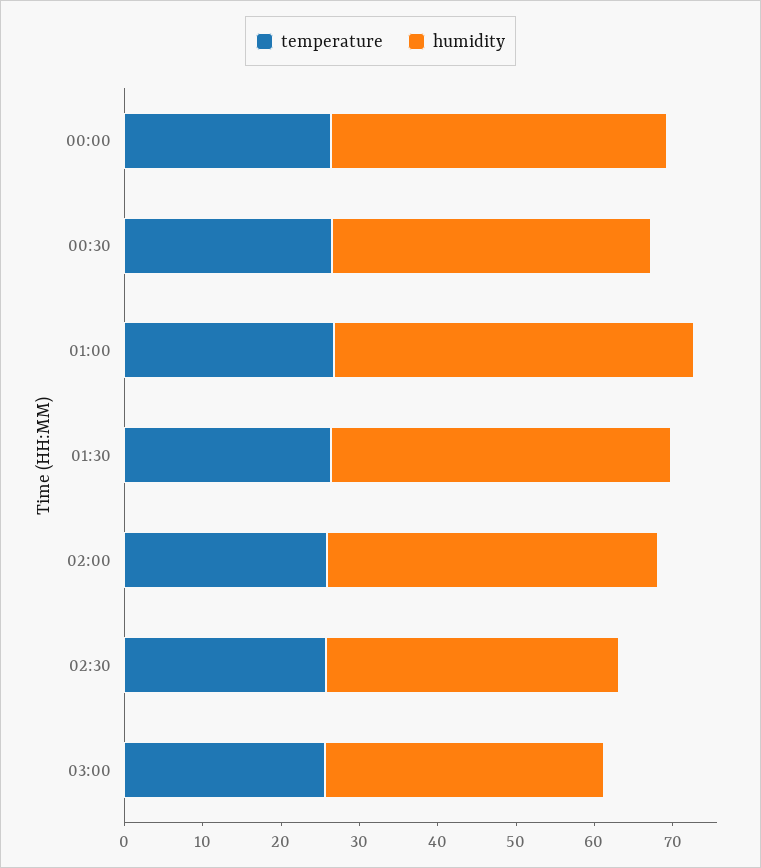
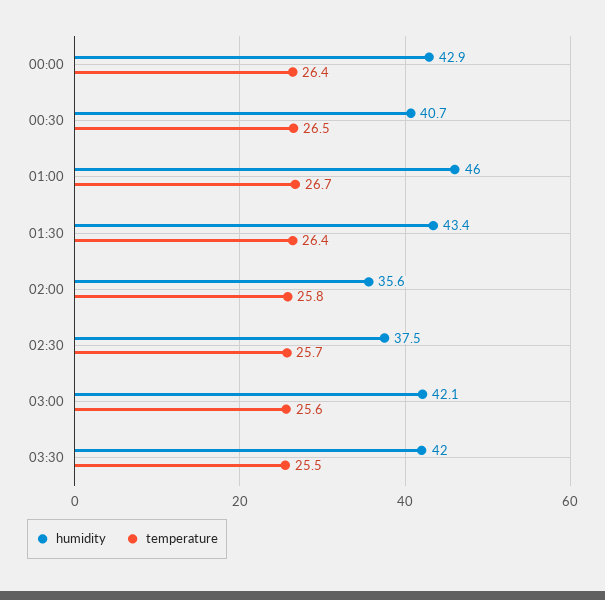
humidity, 02:00: 42 -> 35.6
humidity, 03:00: 36 -> 42.1
humidity, 03:30: none -> 42
temperature, 03:30: none -> 25.5

